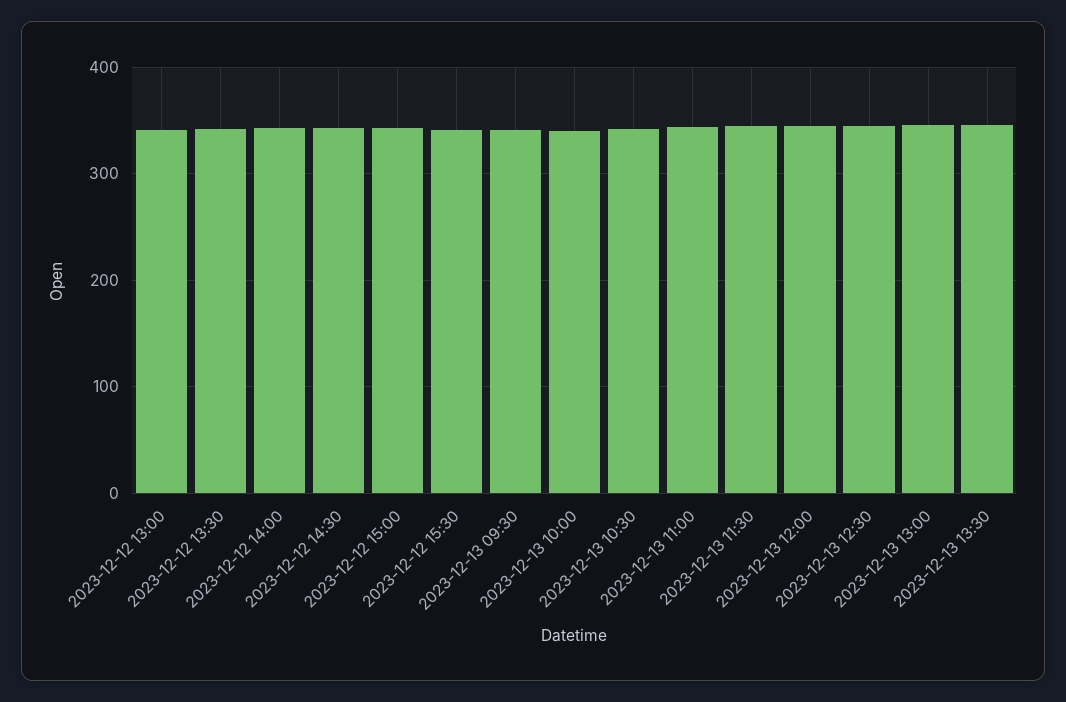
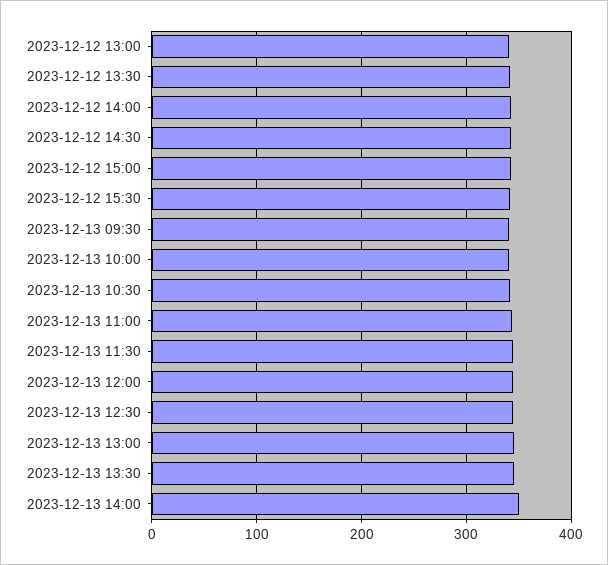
2023-12-13 14:00: none -> 350

